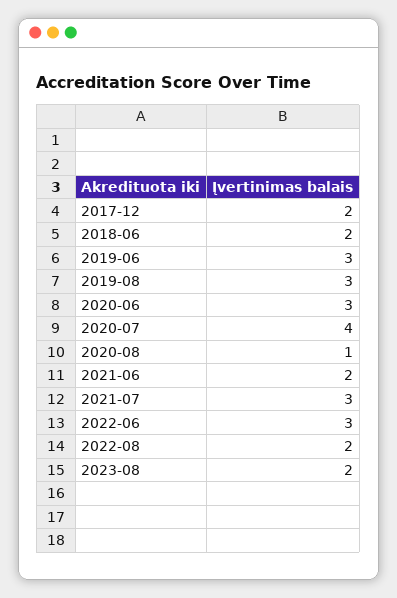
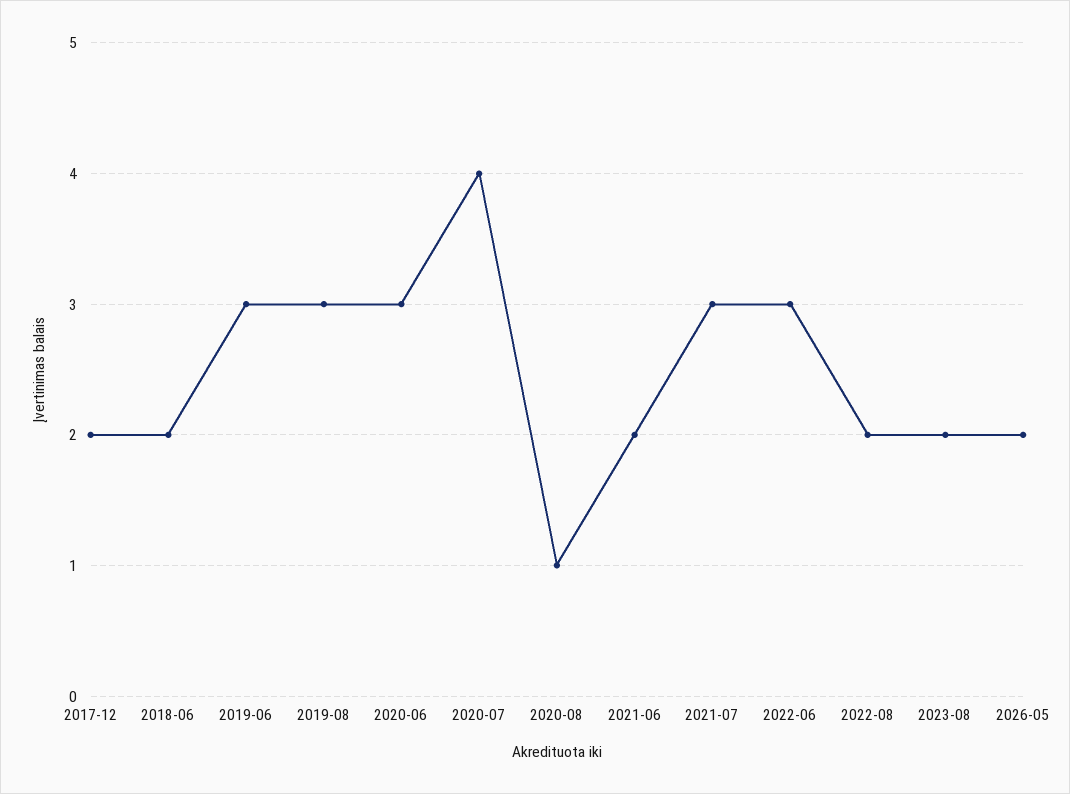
2026-05: none -> 2

